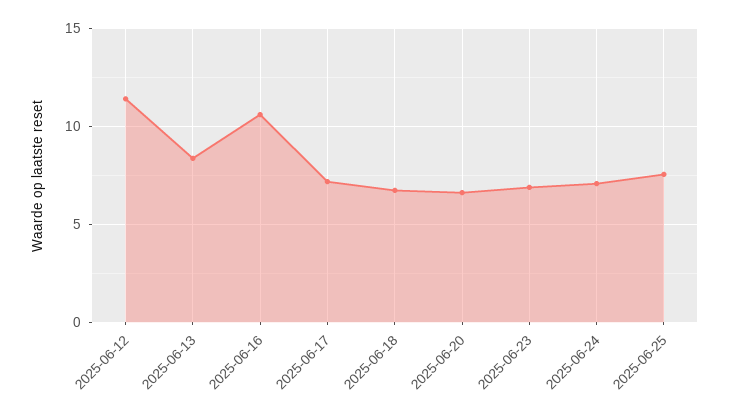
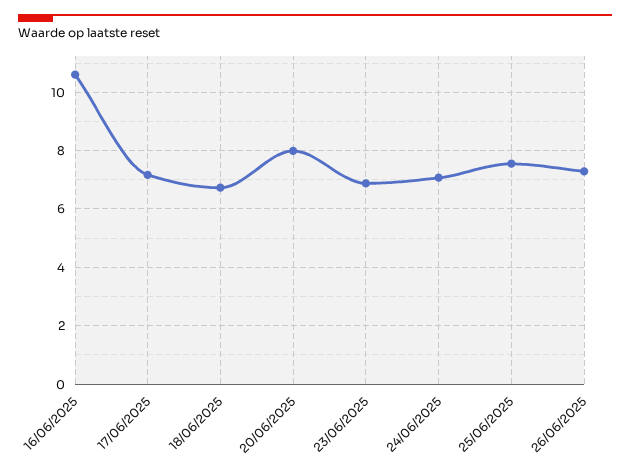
2025-06-12: 11.5 -> none
2025-06-13: 8.5 -> none
2025-06-20: 6.5 -> 8
26/06/2025: none -> 7.25

